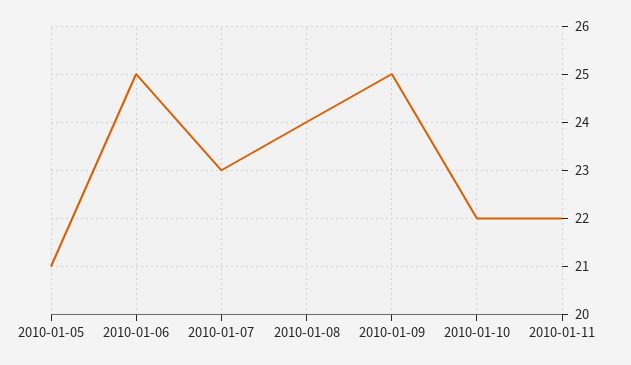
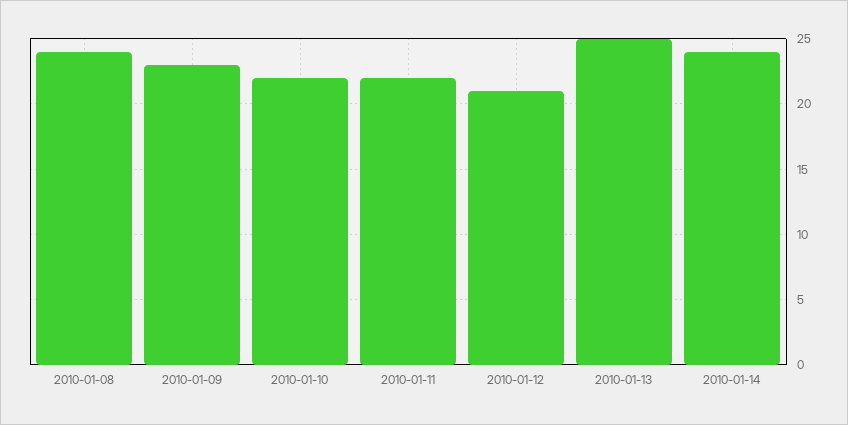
2010-01-05: 21 -> none
2010-01-06: 25 -> none
2010-01-07: 23 -> none
2010-01-09: 25 -> 23
2010-01-12: none -> 21
2010-01-13: none -> 25
2010-01-14: none -> 24

